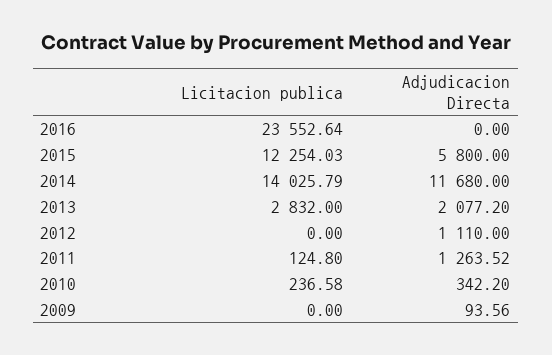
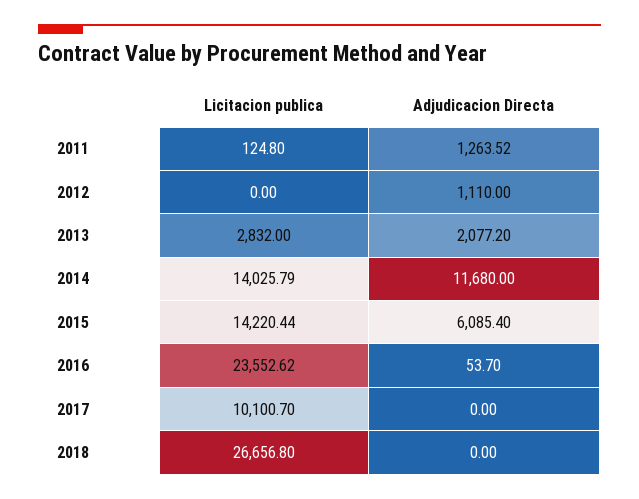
Licitacion publica, 2016: 23552.64 -> 23552.62
Adjudicacion Directa, 2016: 0 -> 53.7
Licitacion publica, 2015: 12254.03 -> 14220.44
Adjudicacion Directa, 2015: 5800 -> 6085.4
Licitacion publica, 2010: 236.58 -> none
Adjudicacion Directa, 2010: 342.2 -> none
Licitacion publica, 2009: 0 -> none
Adjudicacion Directa, 2009: 93.56 -> none
Licitacion publica, 2017: none -> 10100.7
Adjudicacion Directa, 2017: none -> 0
Licitacion publica, 2018: none -> 26656.8
Adjudicacion Directa, 2018: none -> 0

